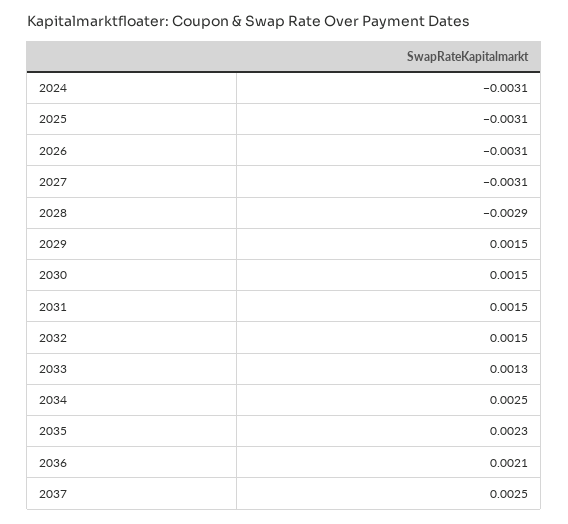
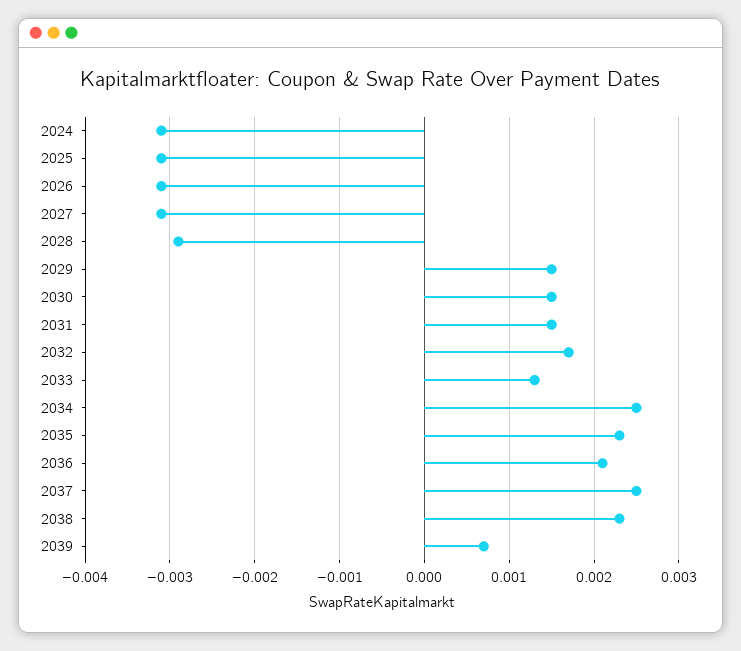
2032: 0.0015 -> 0.0017
2038: none -> 0.0023
2039: none -> 0.0007

